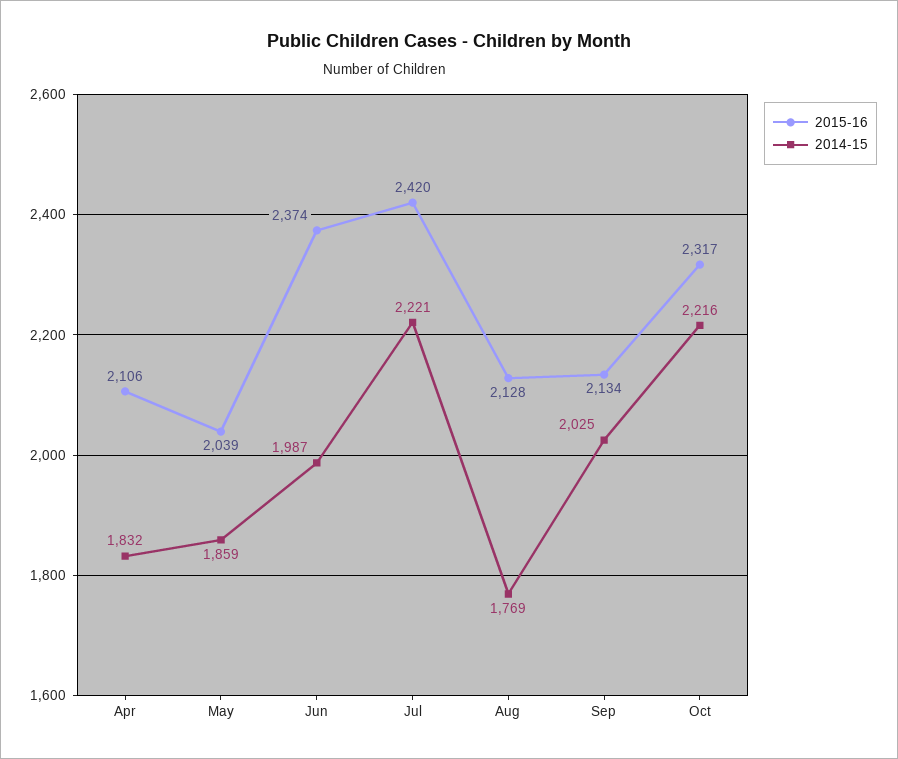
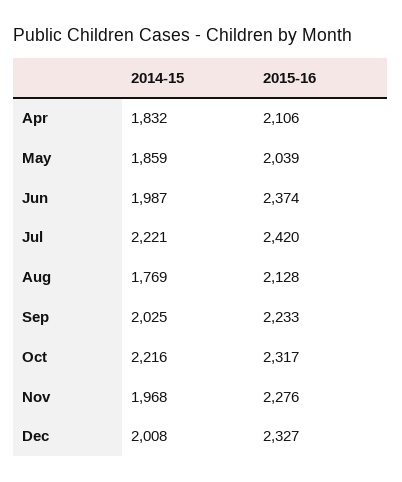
2015-16, Sep: 2134 -> 2233
2014-15, Nov: none -> 1968
2015-16, Nov: none -> 2276
2014-15, Dec: none -> 2008
2015-16, Dec: none -> 2327

